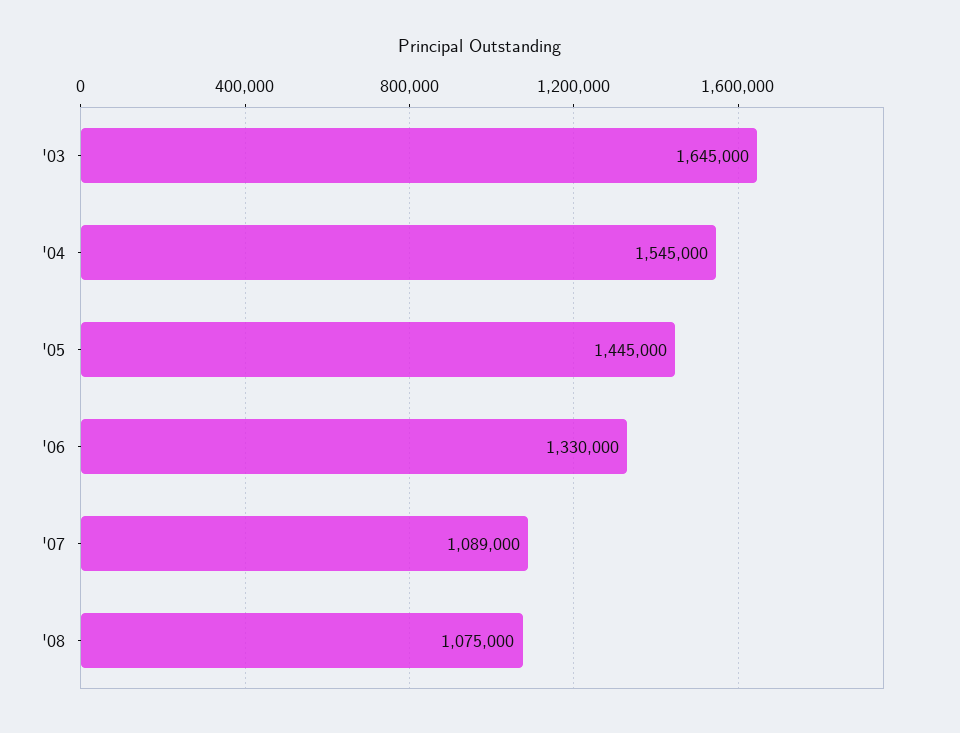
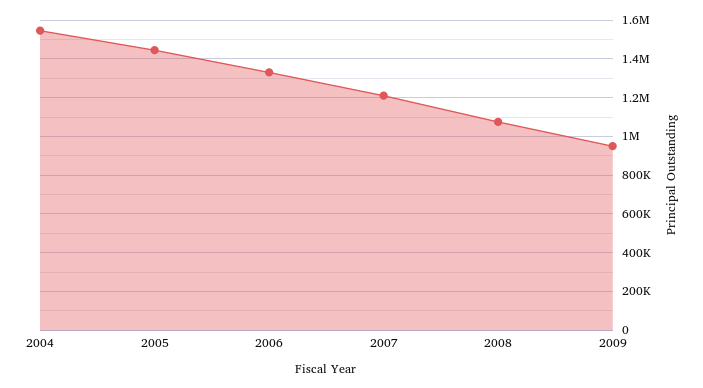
'03: 1645000 -> none
'07: 1089000 -> 1200000
2009: none -> 950000

